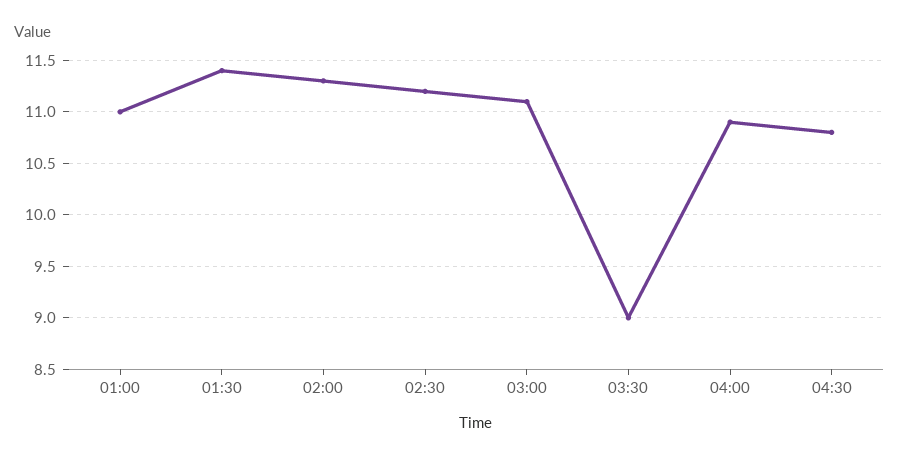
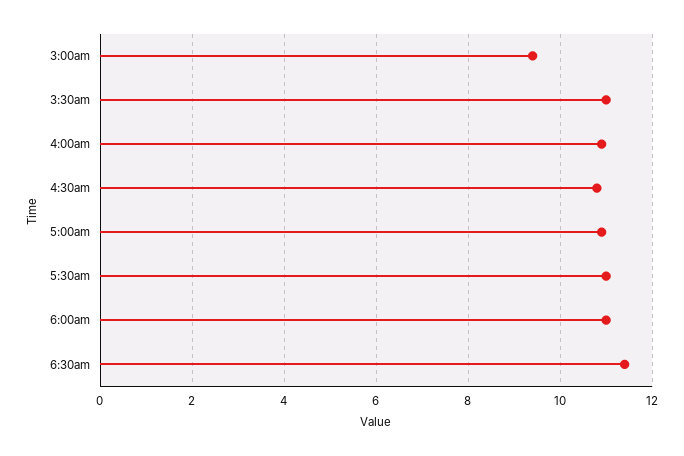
01:00: 11 -> none
01:30: 11.4 -> none
02:00: 11.3 -> none
02:30: 11.2 -> none
03:00: 11.1 -> 9.5
03:30: 9 -> 11
5:00am: none -> 11
5:30am: none -> 11
6:00am: none -> 11
6:30am: none -> 11.5

